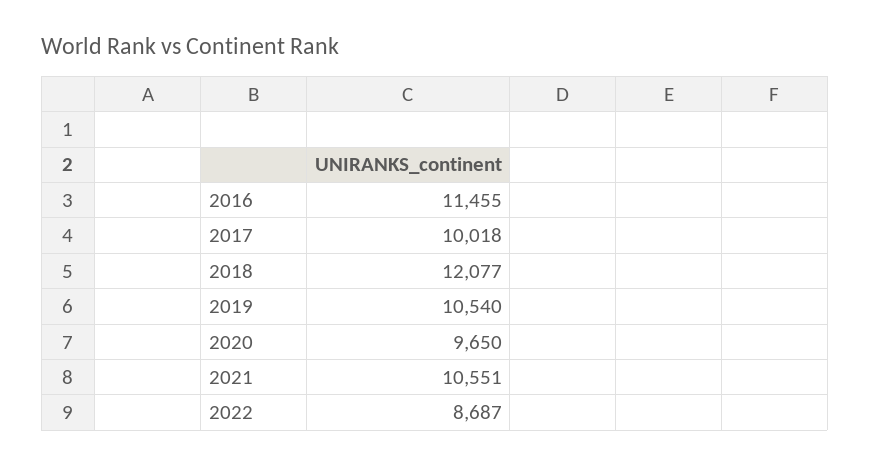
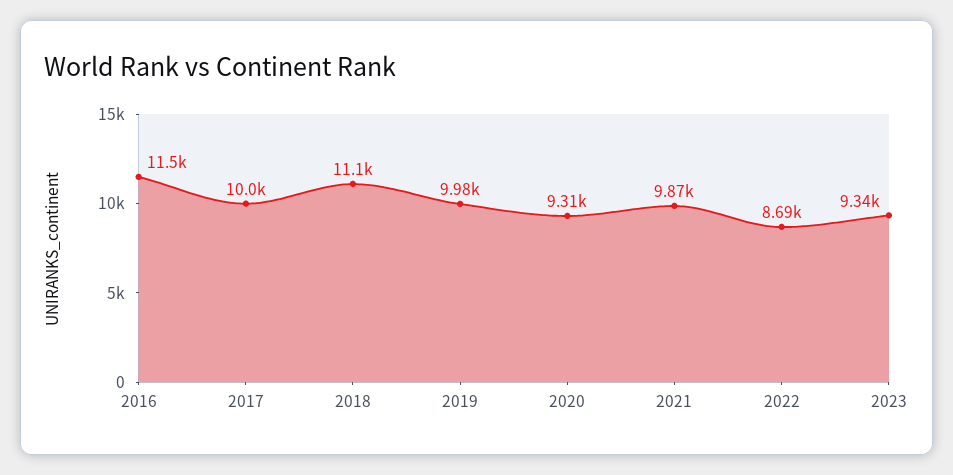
2018: 12077 -> 11100
2019: 10540 -> 9980
2020: 9650 -> 9310
2021: 10551 -> 9870
2023: none -> 9340

